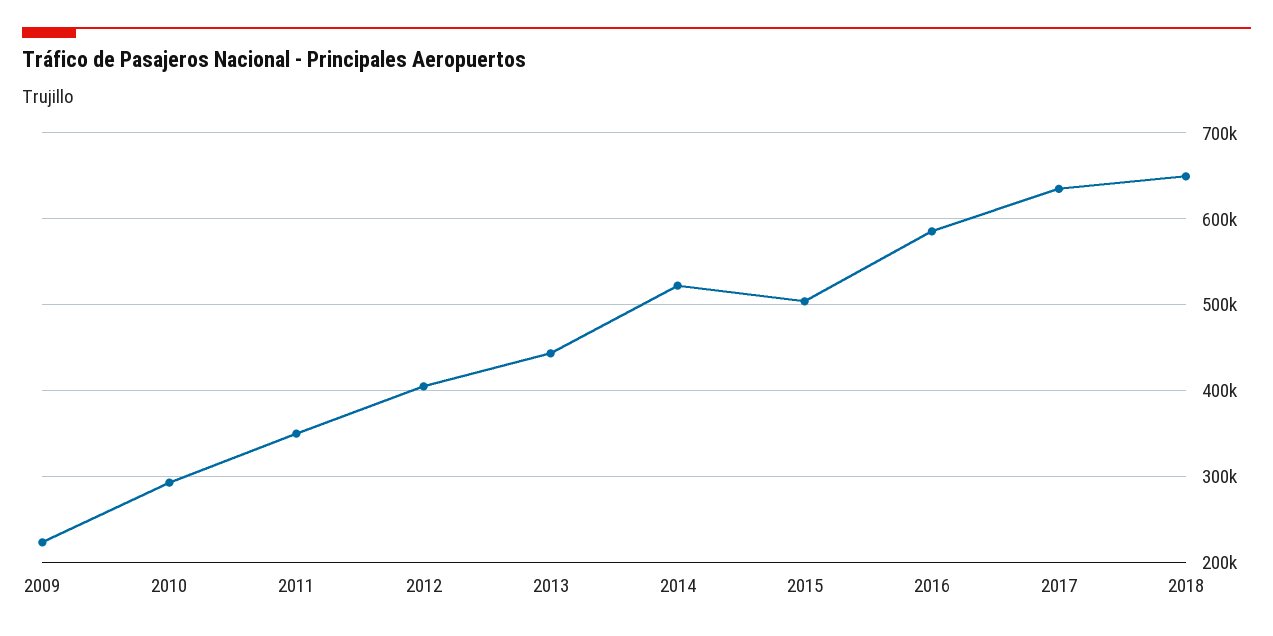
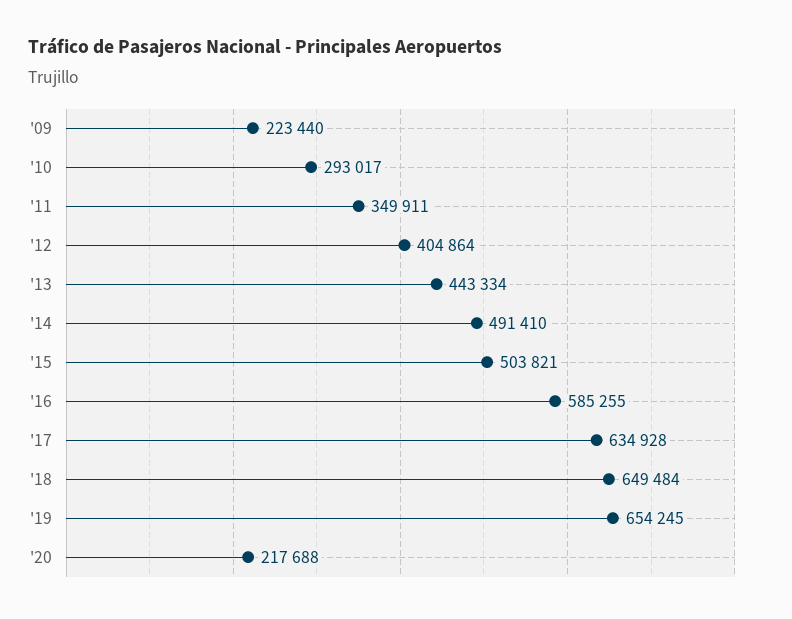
2014: 520000 -> 491410
'19: none -> 654245
'20: none -> 217688

